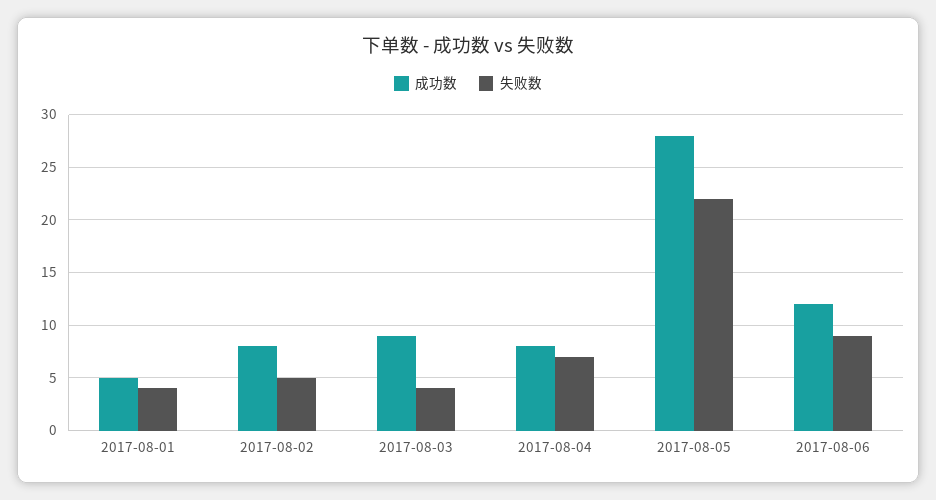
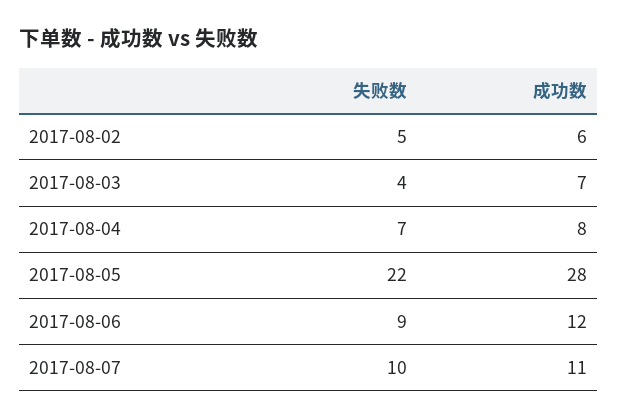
成功数, 2017-08-01: 5 -> none
失败数, 2017-08-01: 4 -> none
成功数, 2017-08-02: 8 -> 6
成功数, 2017-08-03: 9 -> 7
失败数, 2017-08-07: none -> 10
成功数, 2017-08-07: none -> 11

